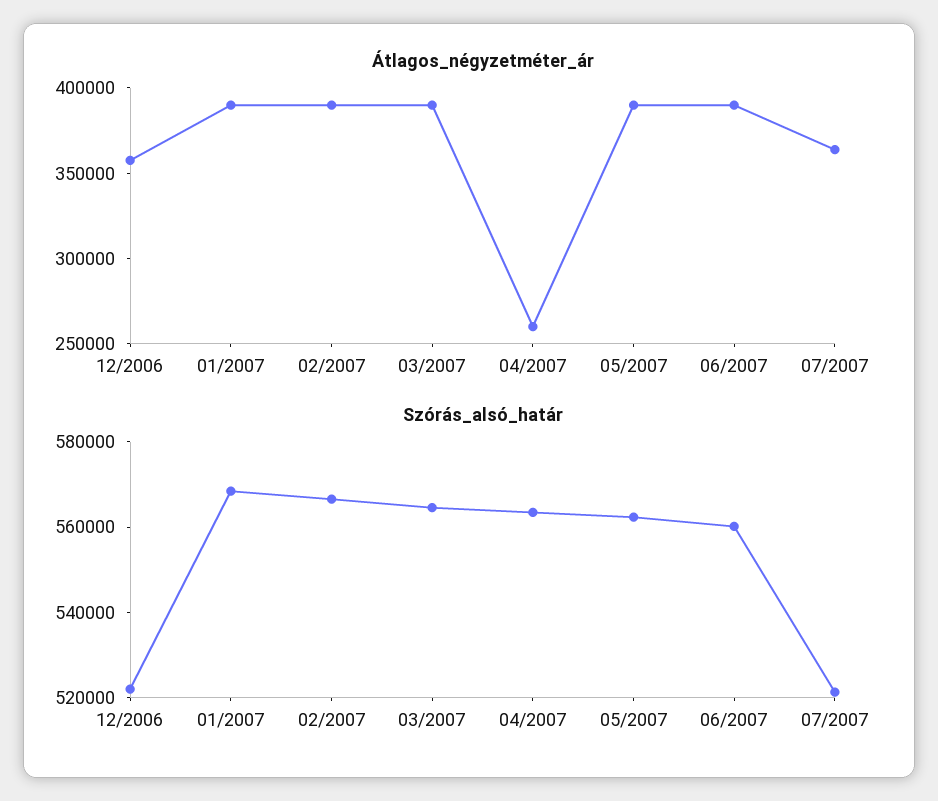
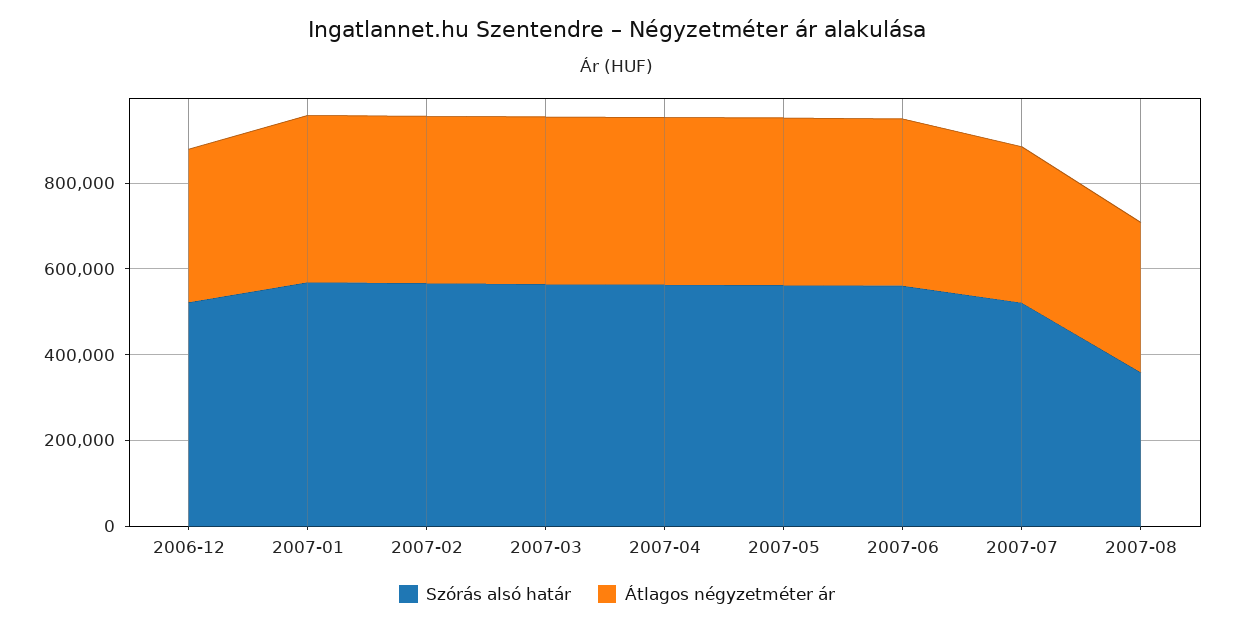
Átlagos_négyzetméter_ár, 04/2007: 260000 -> 400000
Szórás_alsó_határ, 2007-08: none -> 350000
Átlagos_négyzetméter_ár, 2007-08: none -> 350000

